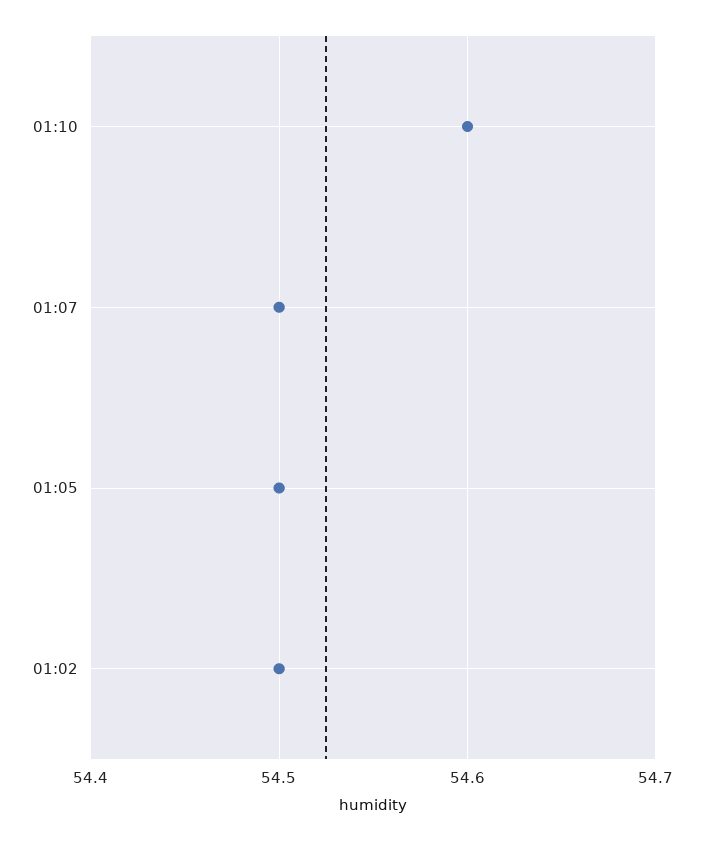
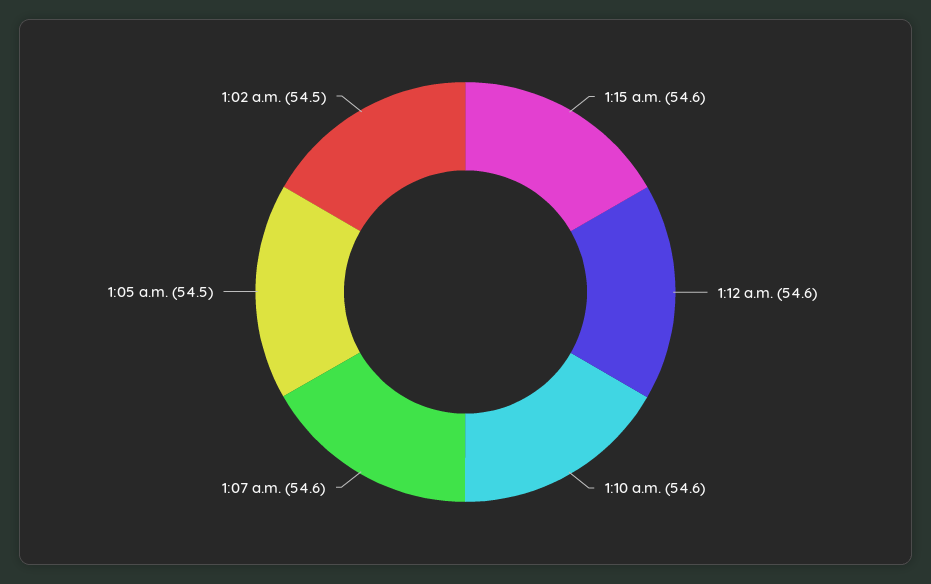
01:07: 54.5 -> 54.6
1:15 a.m.: none -> 54.6
1:12 a.m.: none -> 54.6

